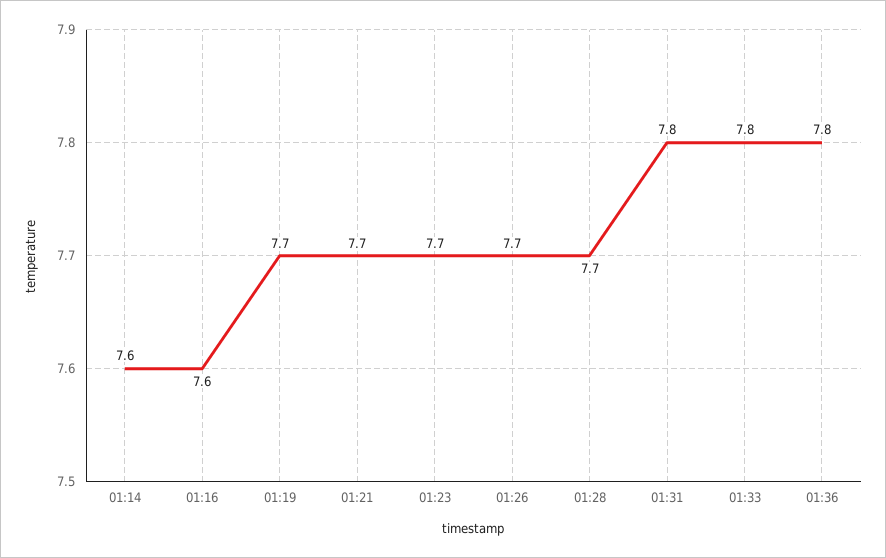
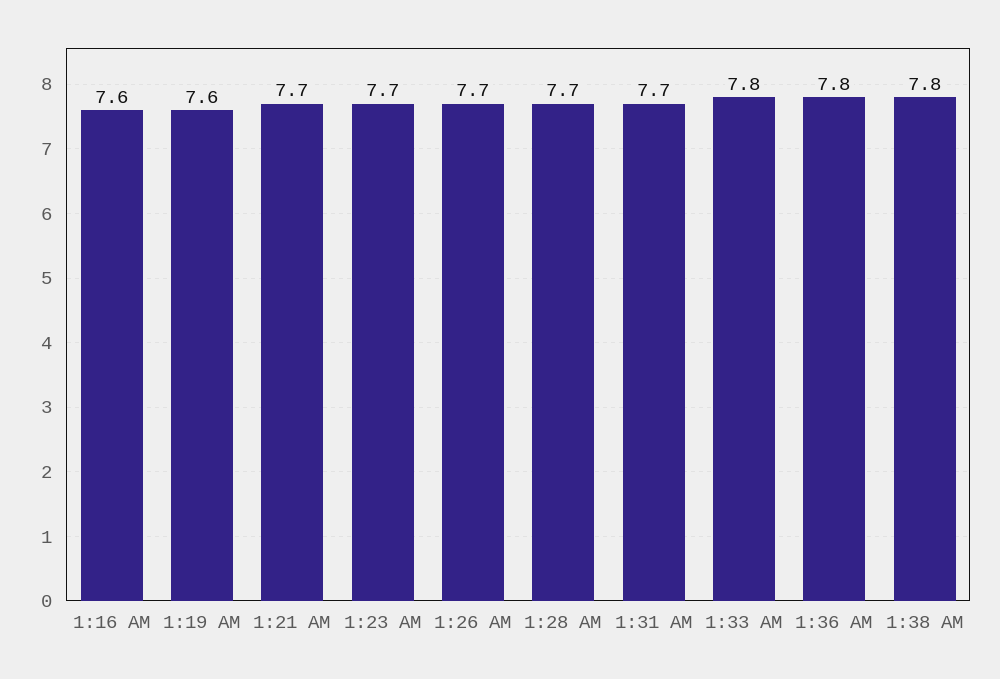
01:14: 7.6 -> none
01:19: 7.7 -> 7.6
01:31: 7.8 -> 7.7
1:38 AM: none -> 7.8

